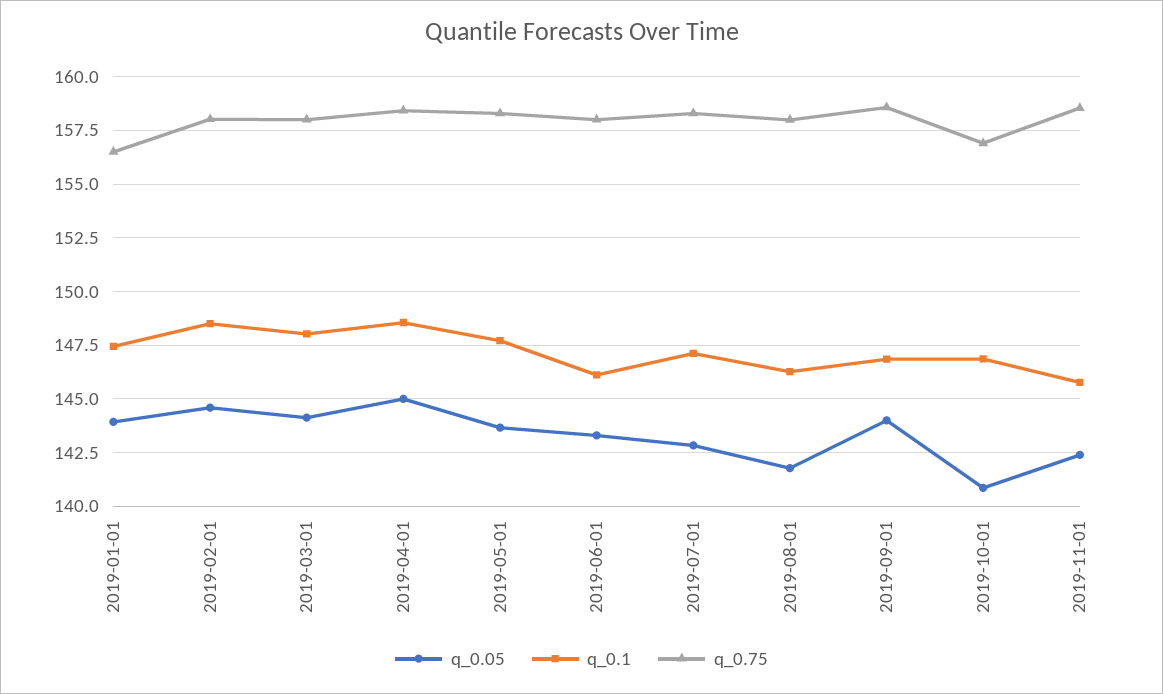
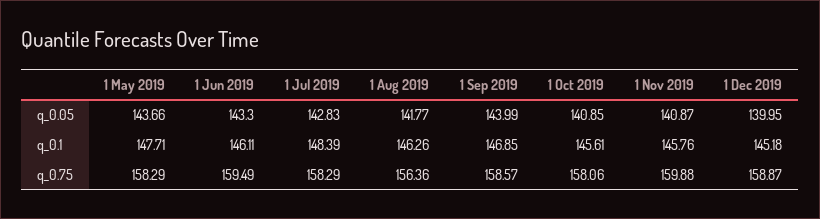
q_0.05, 2019-01-01: 144 -> none
q_0.1, 2019-01-01: 147.5 -> none
q_0.75, 2019-01-01: 156.5 -> none
q_0.05, 2019-02-01: 144.5 -> none
q_0.1, 2019-02-01: 148.5 -> none
q_0.75, 2019-02-01: 158 -> none
q_0.05, 2019-03-01: 144 -> none
q_0.1, 2019-03-01: 148 -> none
q_0.75, 2019-03-01: 158 -> none
q_0.05, 2019-04-01: 145 -> none
q_0.1, 2019-04-01: 148.5 -> none
q_0.75, 2019-04-01: 158.5 -> none
q_0.75, 2019-06-01: 158 -> 159.49
q_0.1, 2019-07-01: 147 -> 148.39
q_0.75, 2019-08-01: 158 -> 156.36
q_0.1, 2019-10-01: 147 -> 145.61
q_0.75, 2019-10-01: 157 -> 158.06
q_0.05, 2019-11-01: 142.5 -> 140.87
q_0.75, 2019-11-01: 158.5 -> 159.88
q_0.05, 1 Dec 2019: none -> 139.95
q_0.1, 1 Dec 2019: none -> 145.18
q_0.75, 1 Dec 2019: none -> 158.87

